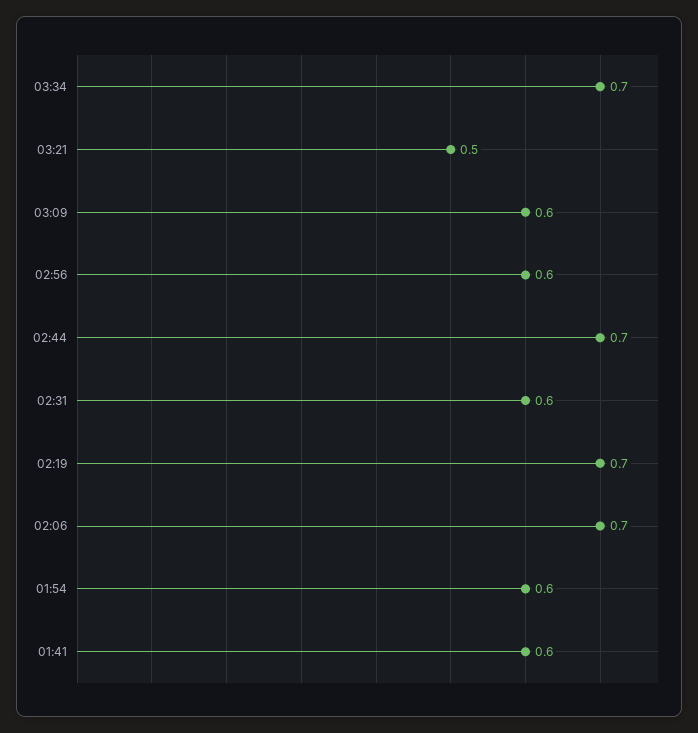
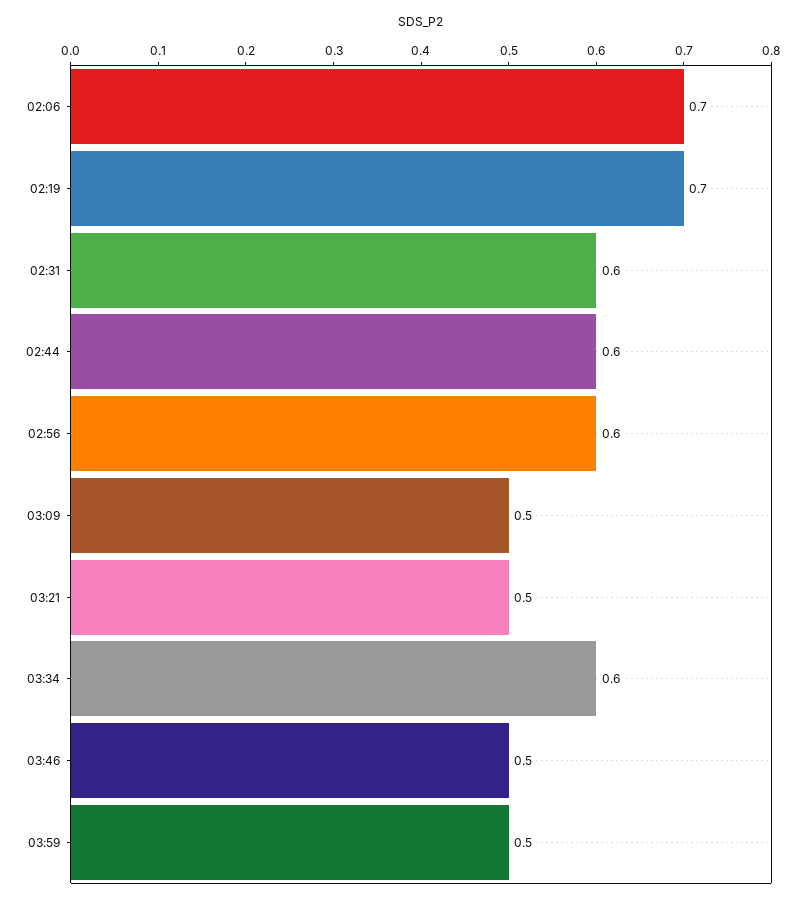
03:34: 0.7 -> 0.6
03:09: 0.6 -> 0.5
02:44: 0.7 -> 0.6
01:54: 0.6 -> none
01:41: 0.6 -> none
03:46: none -> 0.5
03:59: none -> 0.5

